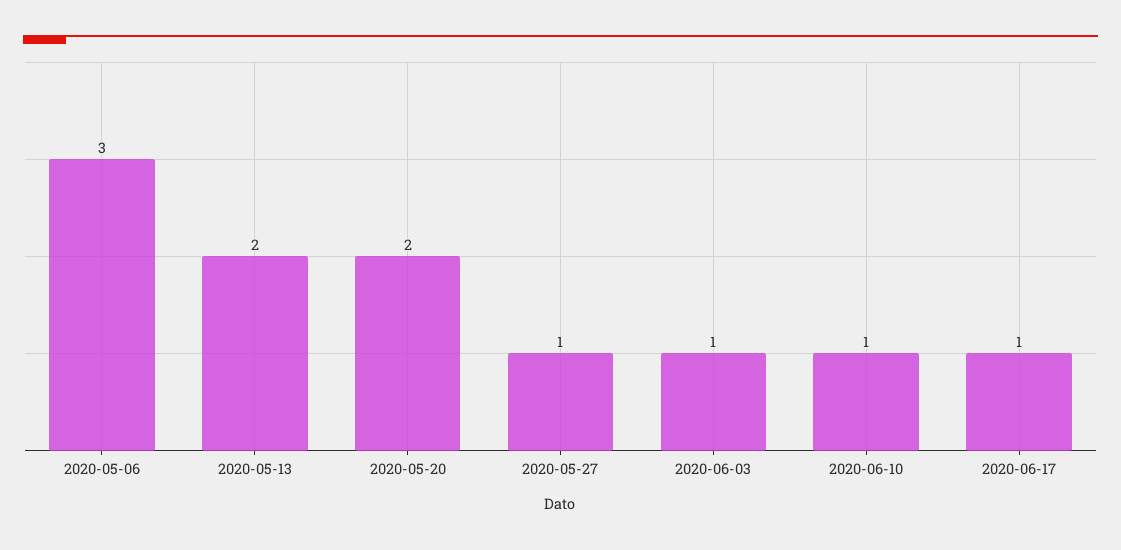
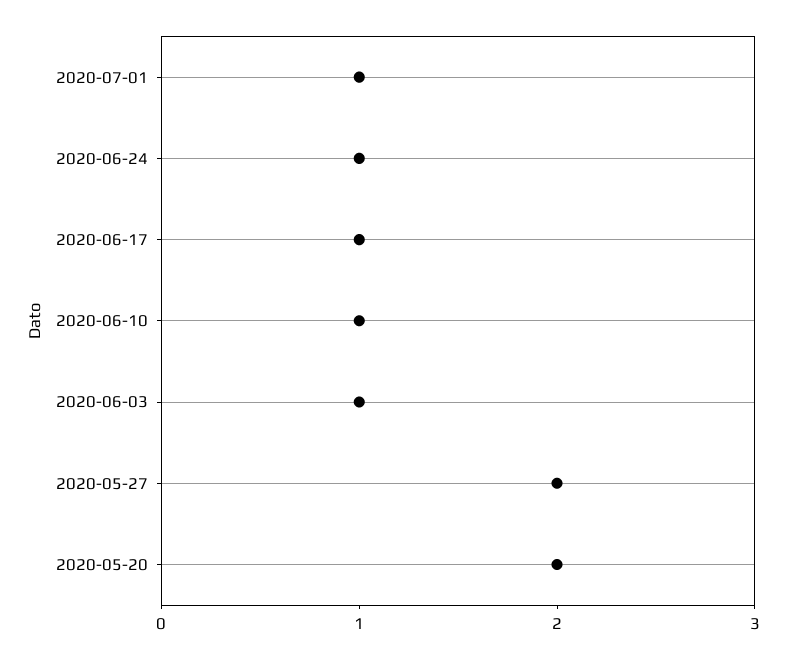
2020-05-06: 3 -> none
2020-05-13: 2 -> none
2020-05-27: 1 -> 2
2020-07-01: none -> 1
2020-06-24: none -> 1

